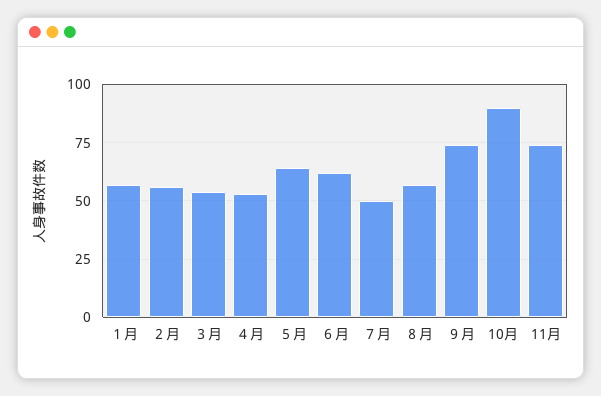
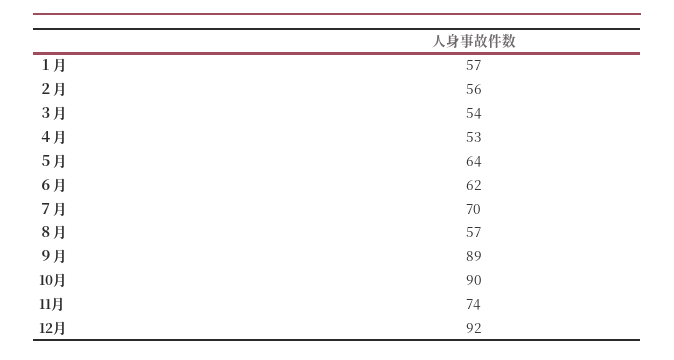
７月: 50 -> 70
９月: 75 -> 89
12月: none -> 92

